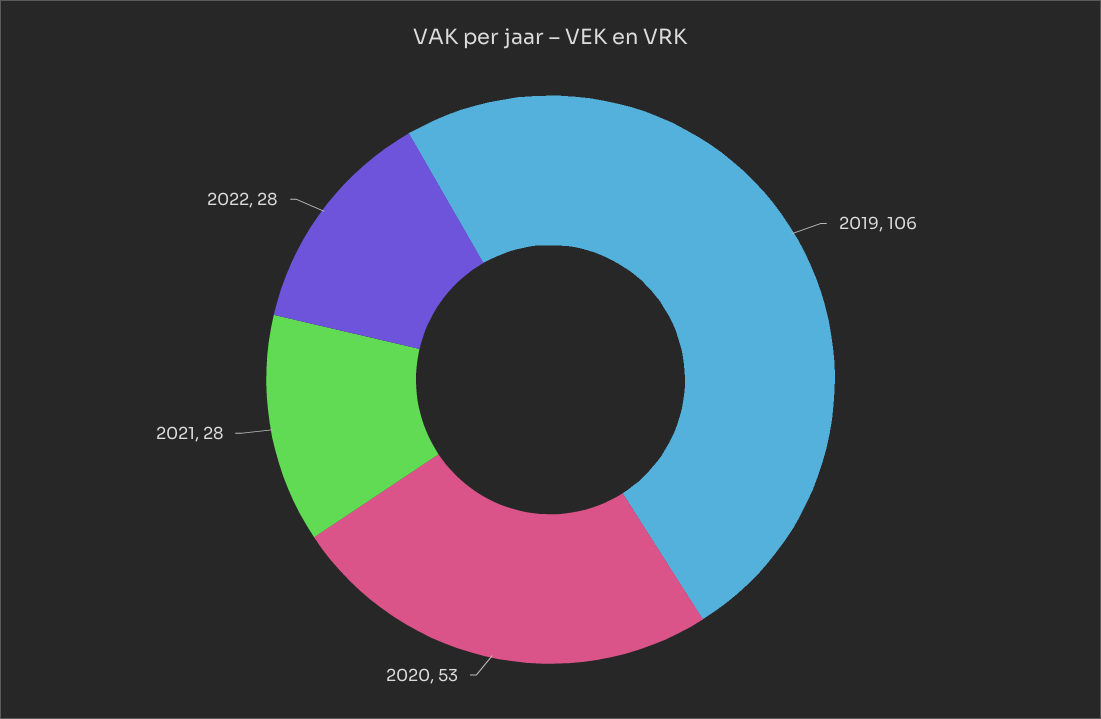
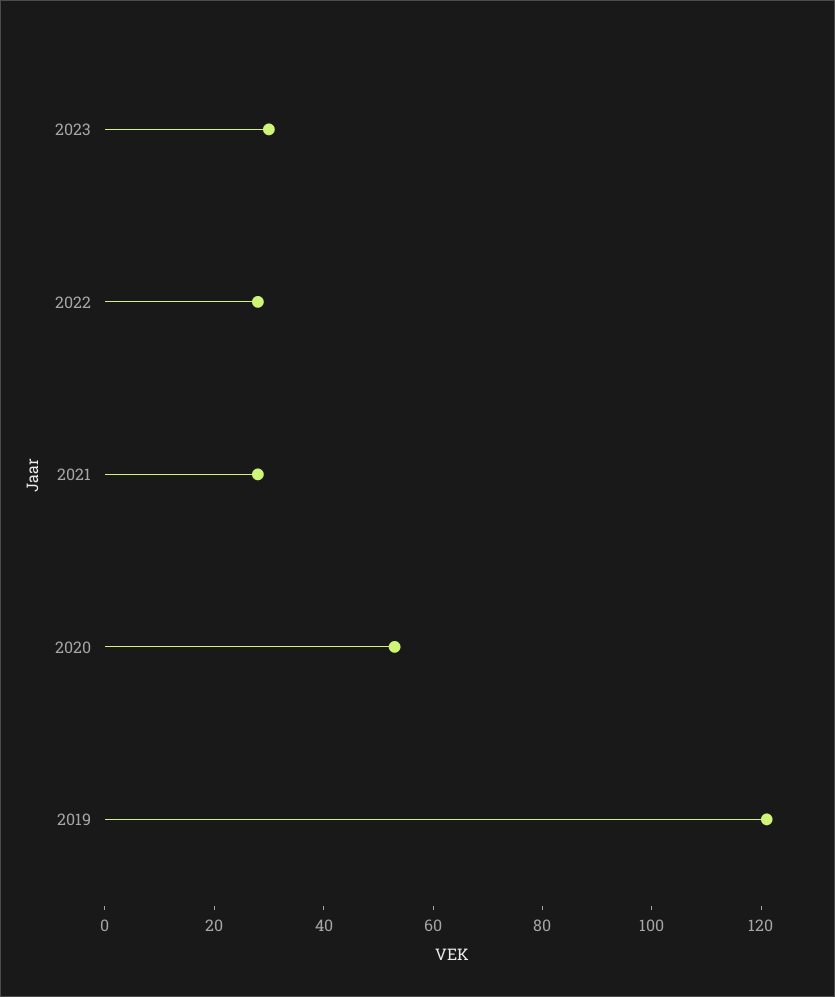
2019: 106 -> 120
2023: none -> 30

